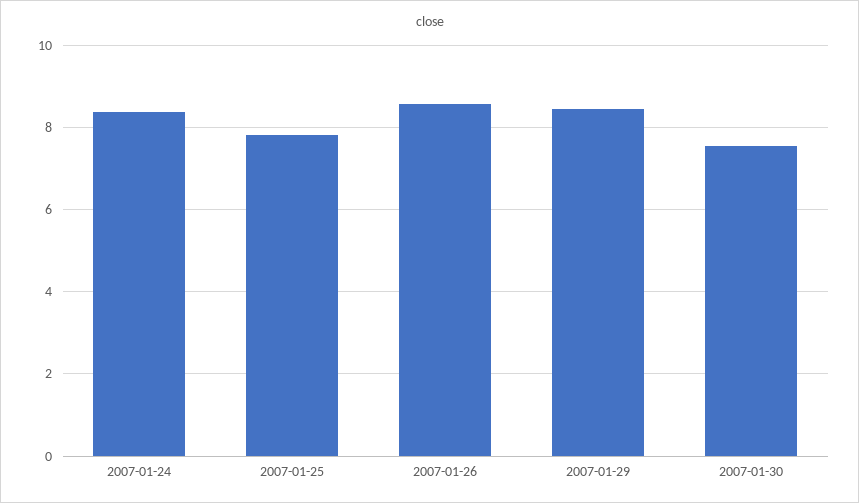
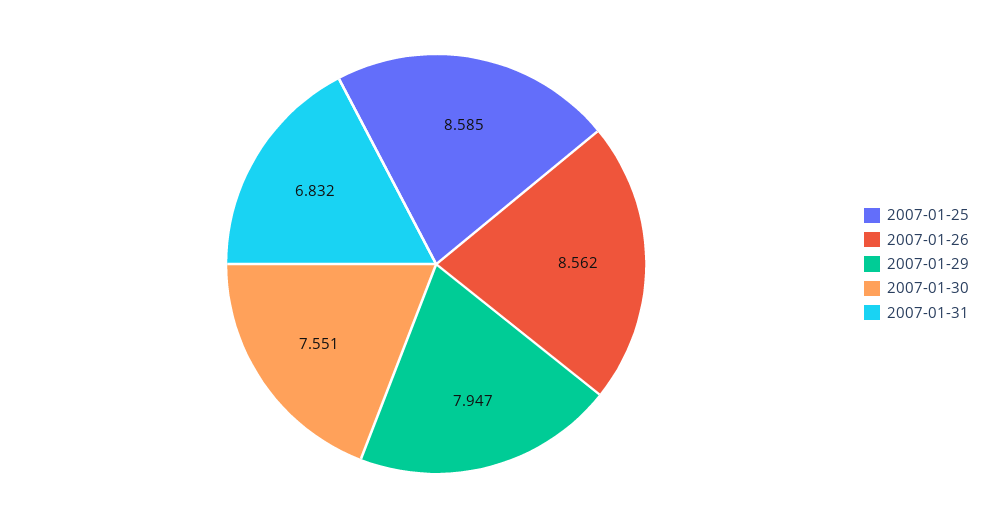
2007-01-24: 8.4 -> none
2007-01-25: 7.8 -> 8.585
2007-01-29: 8.4 -> 7.947
2007-01-31: none -> 6.832

